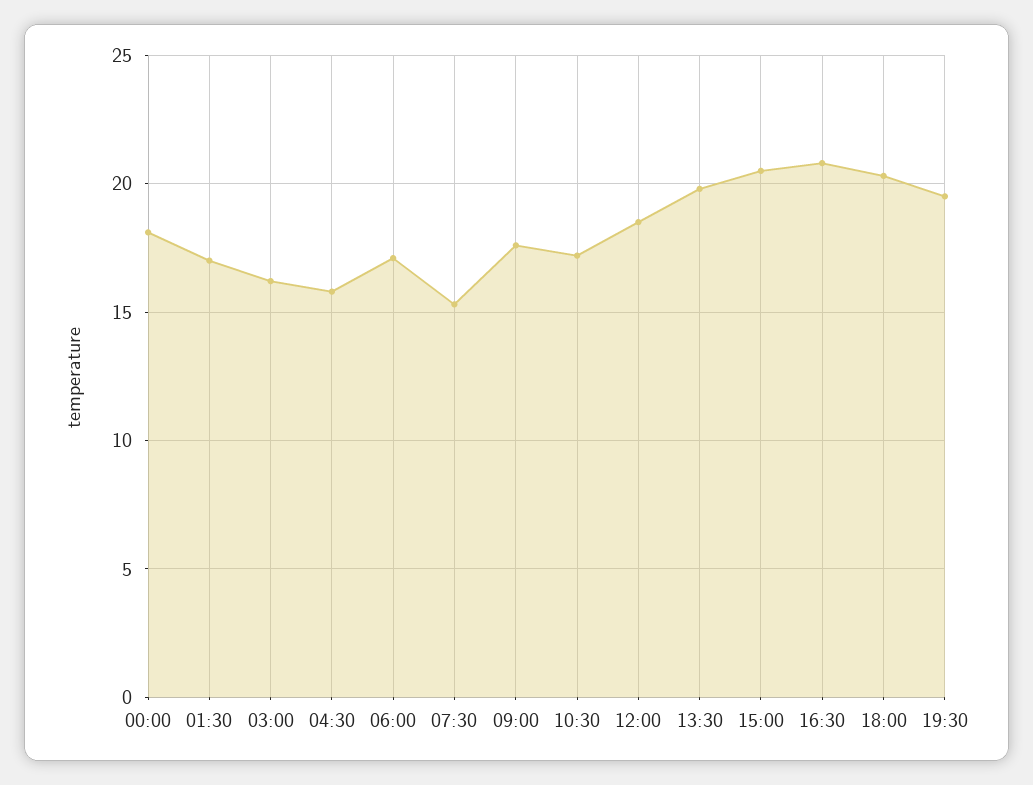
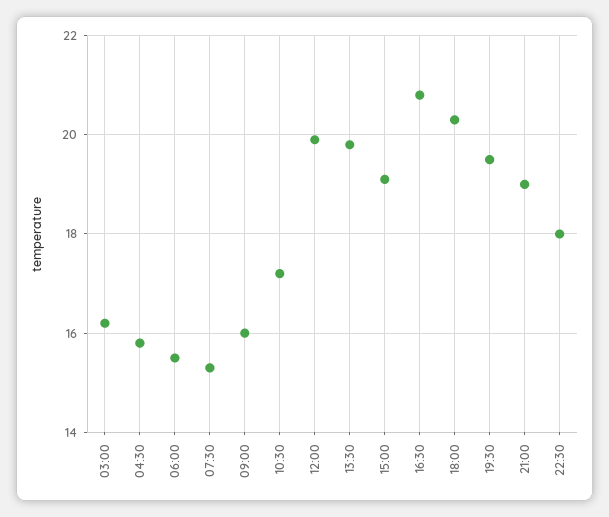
00:00: 18 -> none
01:30: 17 -> none
06:00: 17 -> 15.5
09:00: 17.5 -> 16
12:00: 18.5 -> 20
15:00: 20.5 -> 19
21:00: none -> 19
22:30: none -> 18

